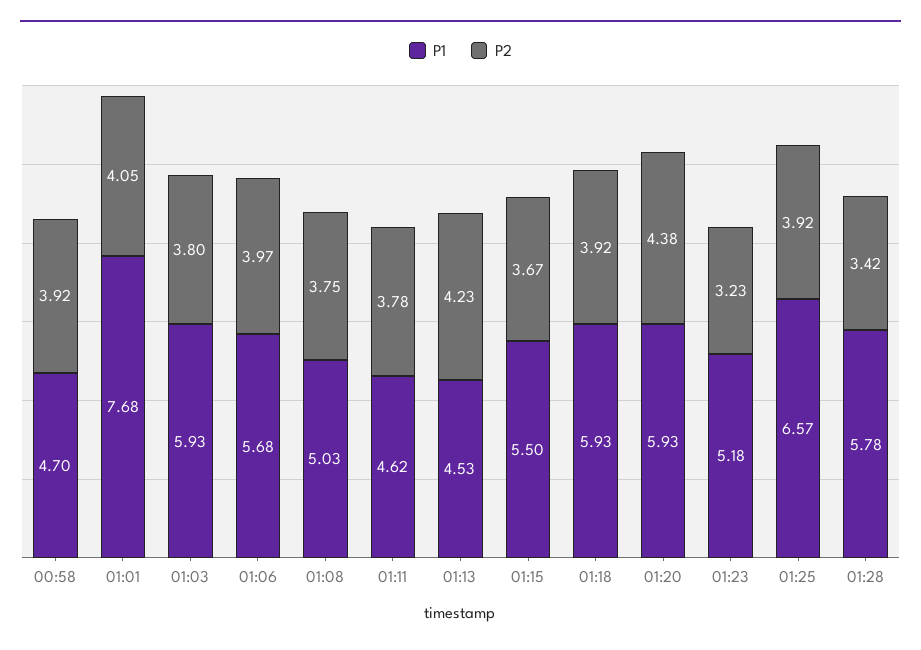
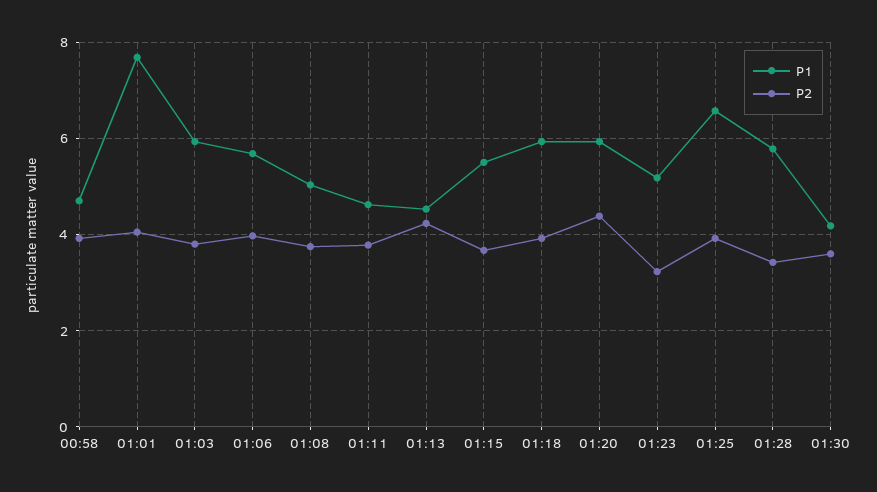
P1, 01:30: none -> 4.2
P2, 01:30: none -> 3.6

